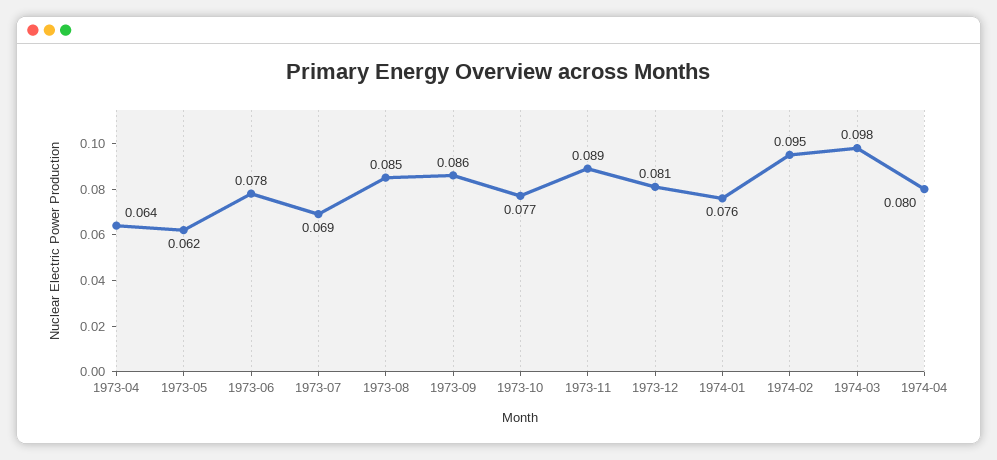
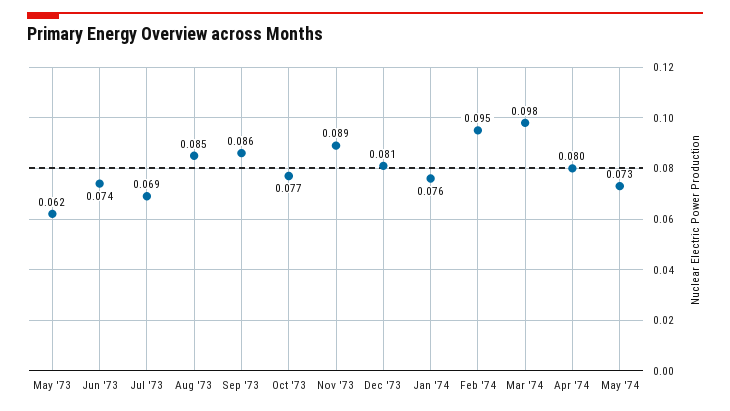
1973-04: 0.064 -> none
1973-06: 0.078 -> 0.074
May '74: none -> 0.073

